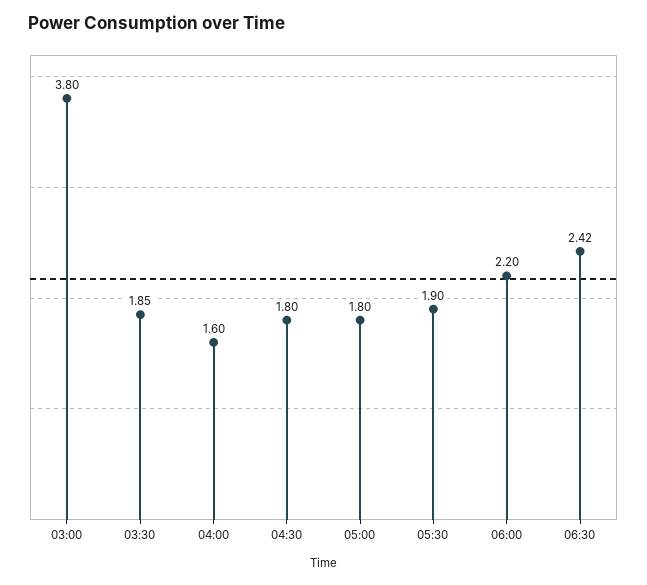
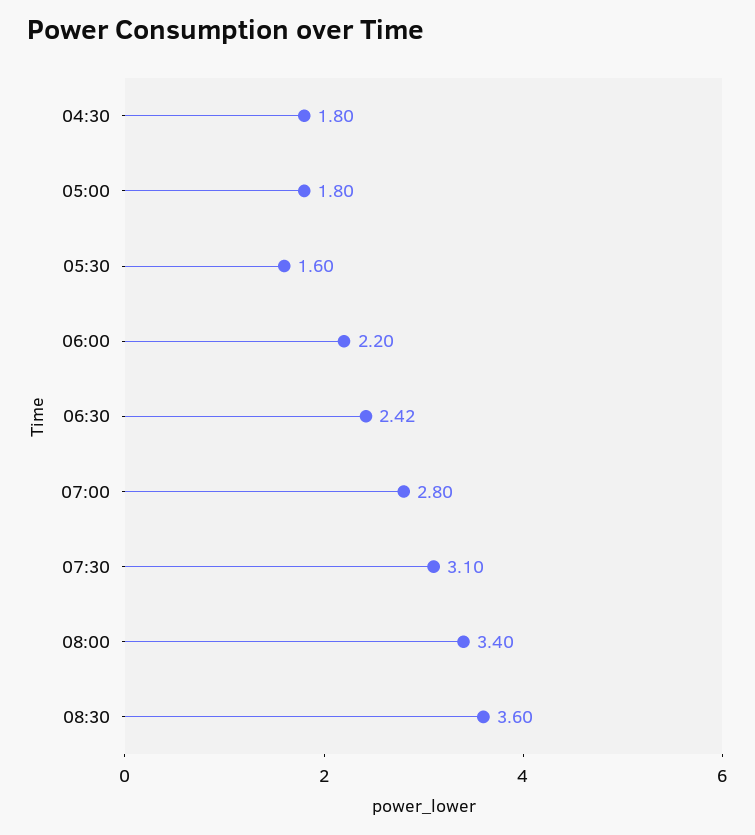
03:00: 3.8 -> none
03:30: 1.85 -> none
04:00: 1.6 -> none
05:30: 1.9 -> 1.6
07:00: none -> 2.8
07:30: none -> 3.1
08:00: none -> 3.4
08:30: none -> 3.6

